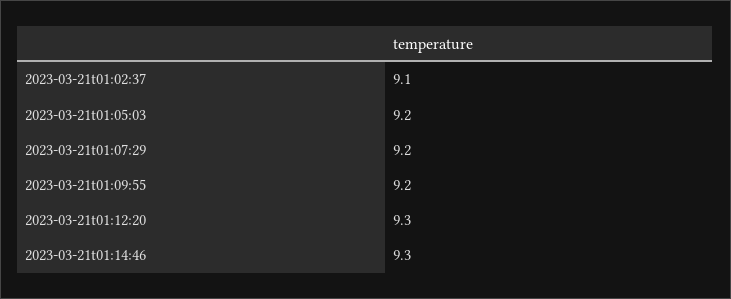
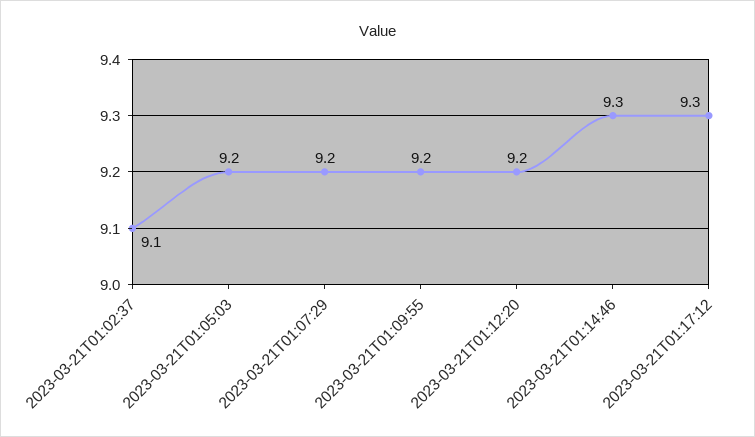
2023-03-21t01:12:20: 9.3 -> 9.2
2023-03-21T01:17:12: none -> 9.3

